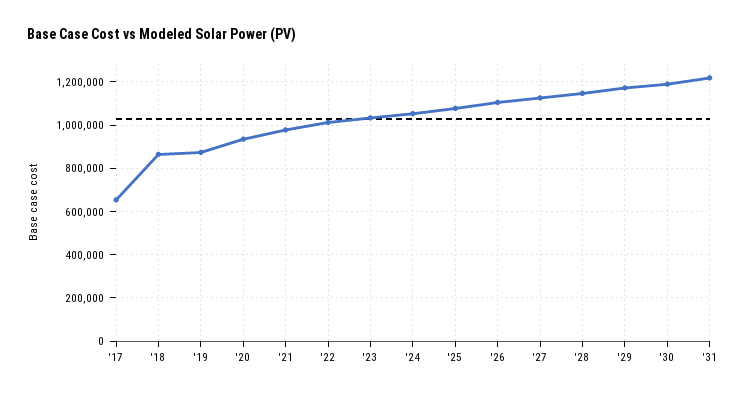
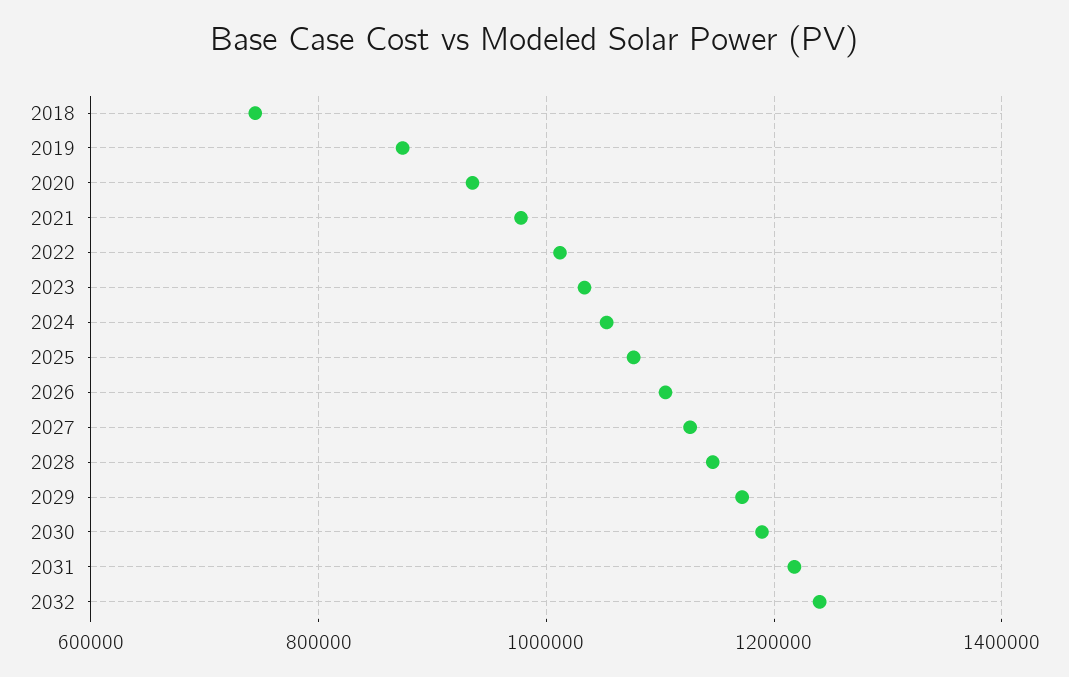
'17: 650000 -> none
'18: 850000 -> 740000
2032: none -> 1240000

